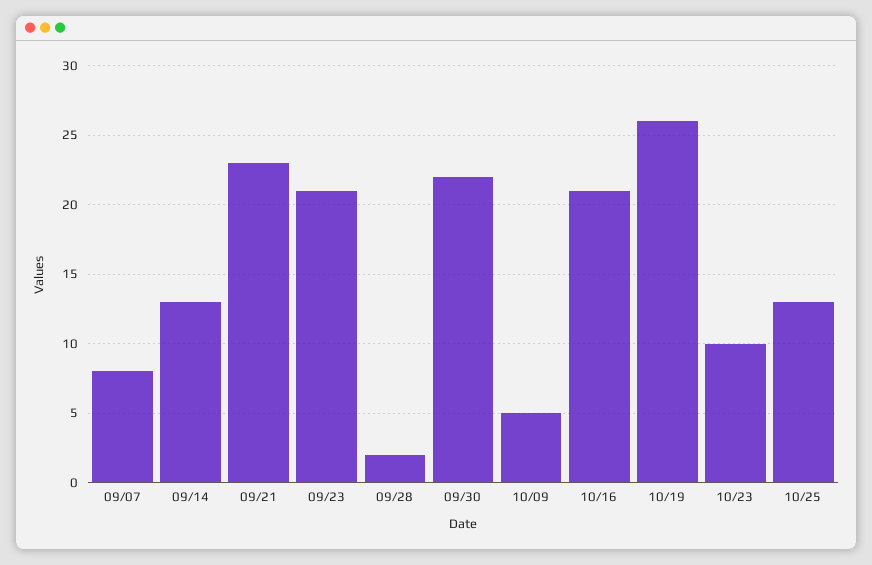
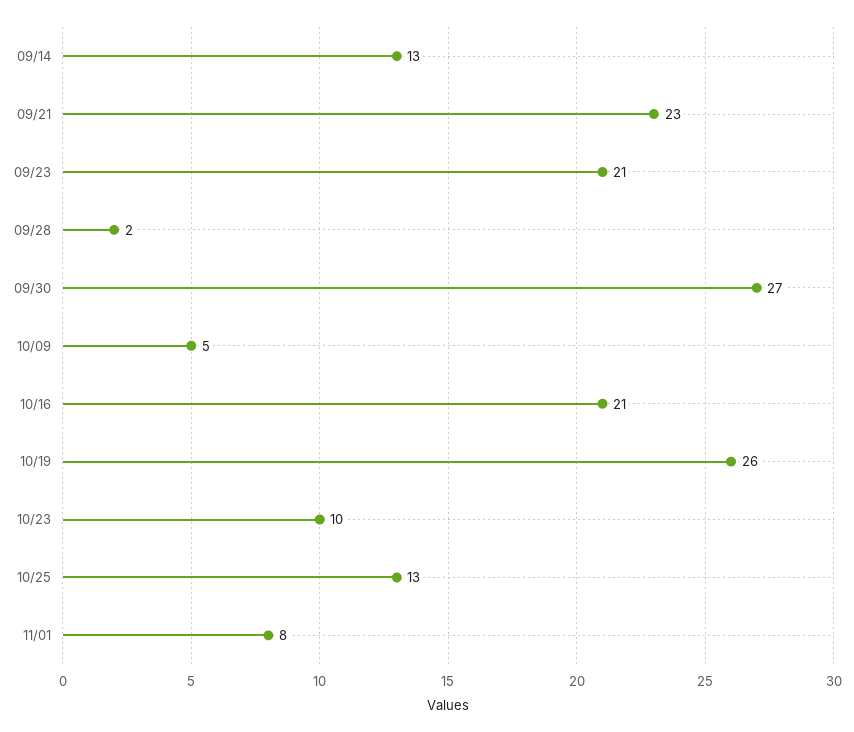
09/07: 8 -> none
09/30: 22 -> 27
11/01: none -> 8

